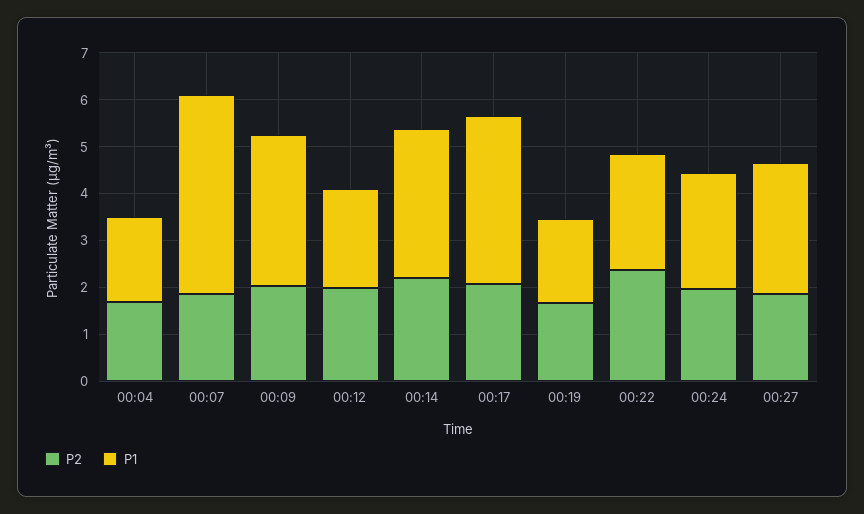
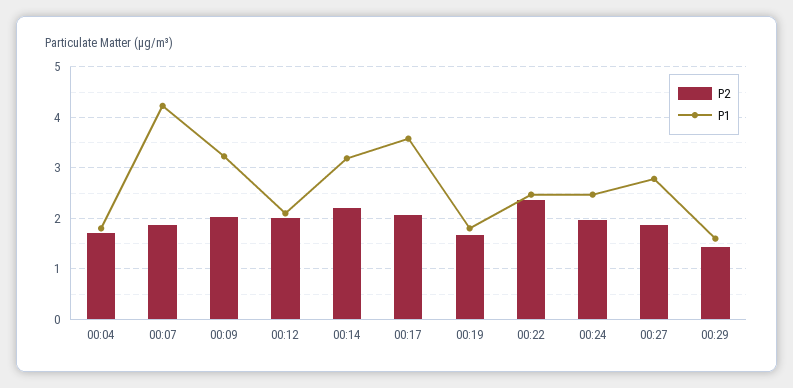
P2, 00:29: none -> 1.4
P1, 00:29: none -> 1.6

